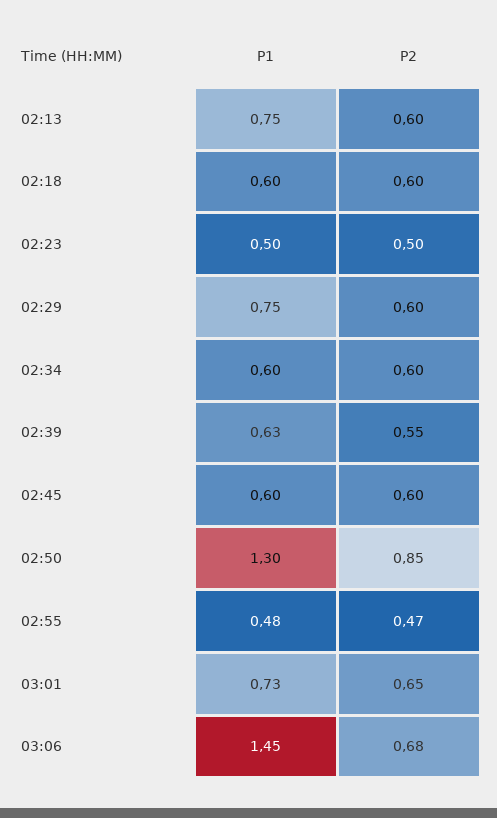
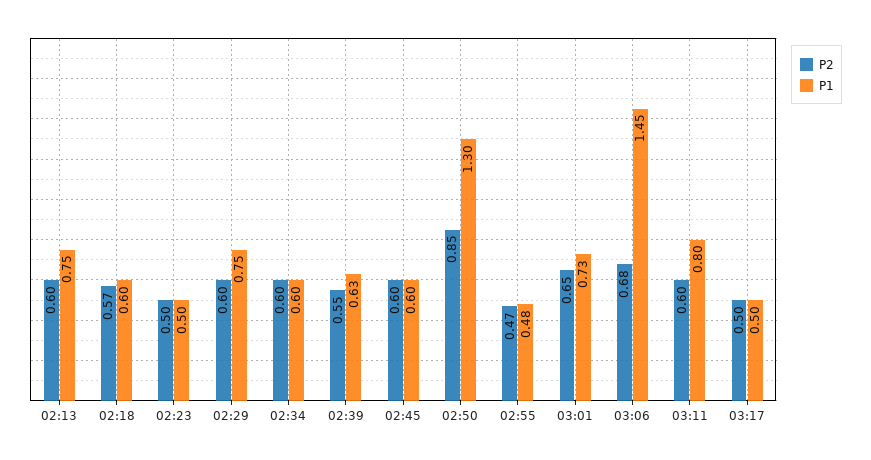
P2, 02:18: 0.6 -> 0.57
P2, 03:11: none -> 0.6
P1, 03:11: none -> 0.8
P2, 03:17: none -> 0.5
P1, 03:17: none -> 0.5

